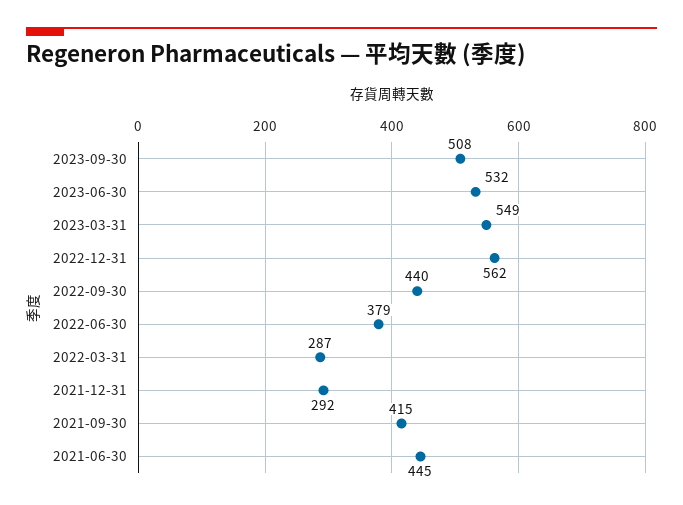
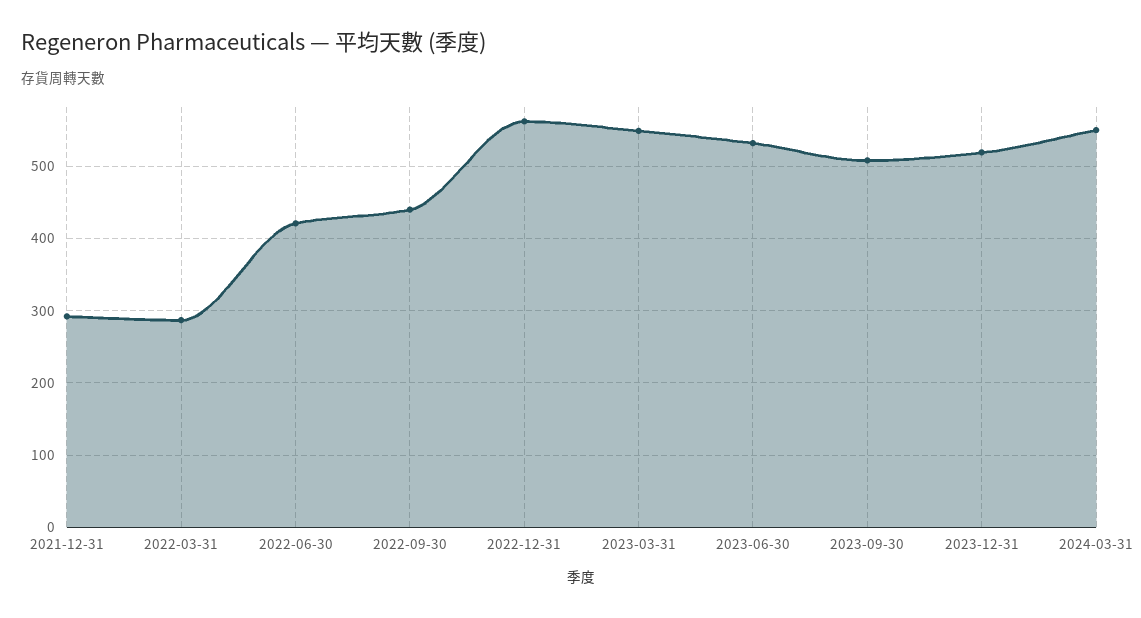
2022-06-30: 379 -> 420
2021-09-30: 415 -> none
2021-06-30: 445 -> none
2023-12-31: none -> 520
2024-03-31: none -> 550

